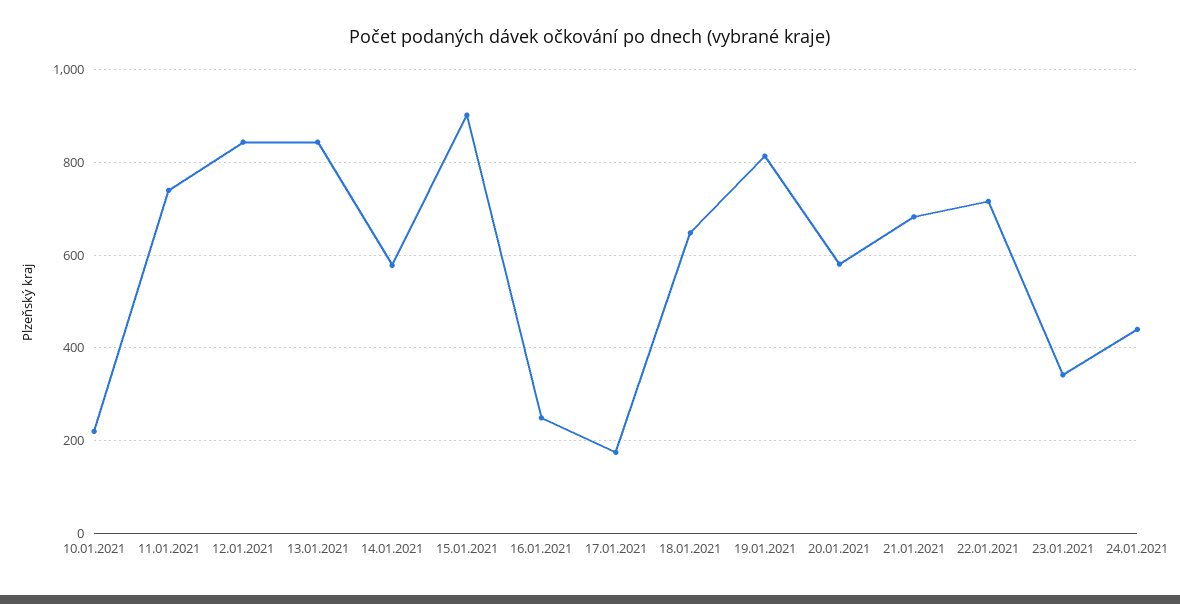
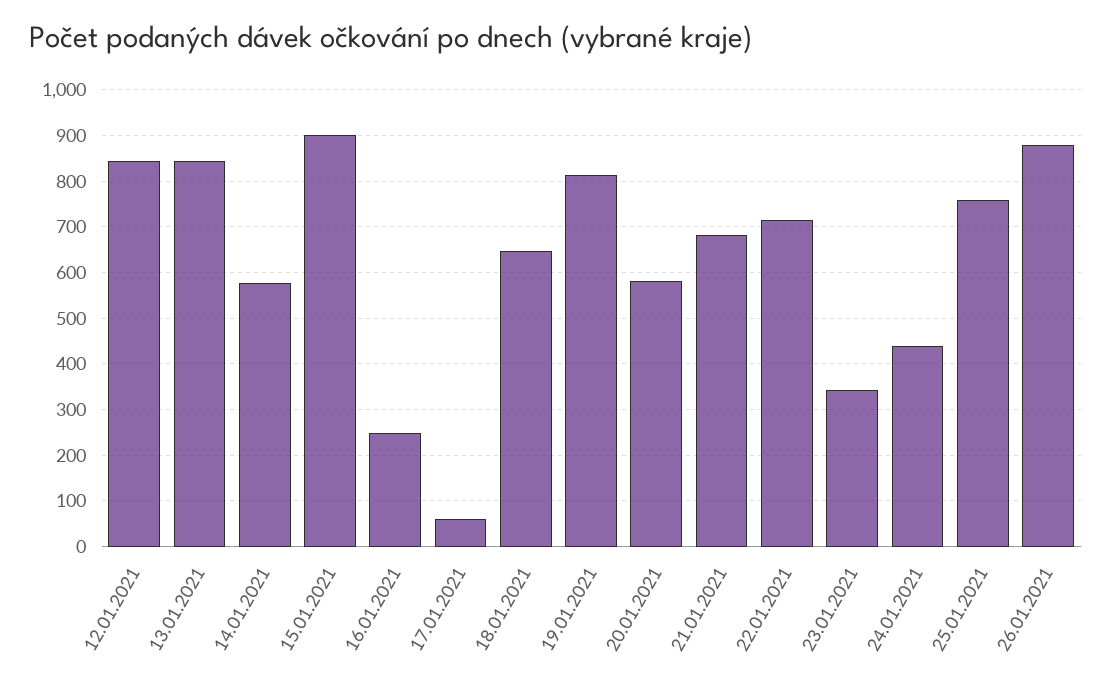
10.01.2021: 220 -> none
11.01.2021: 740 -> none
17.01.2021: 180 -> 60
25.01.2021: none -> 760
26.01.2021: none -> 880

